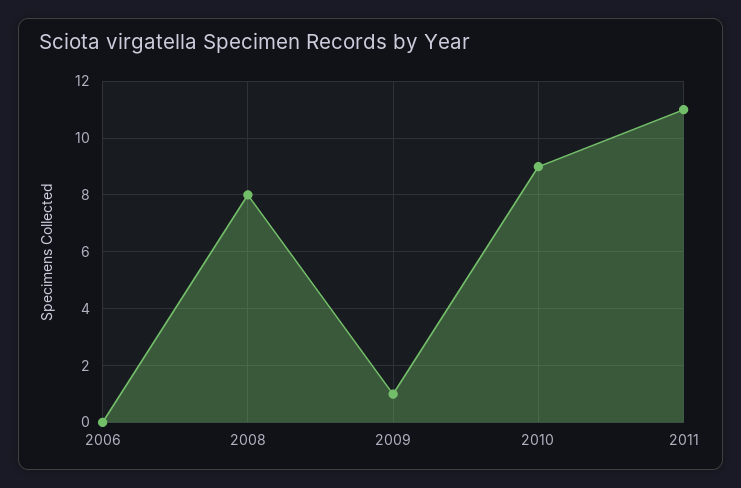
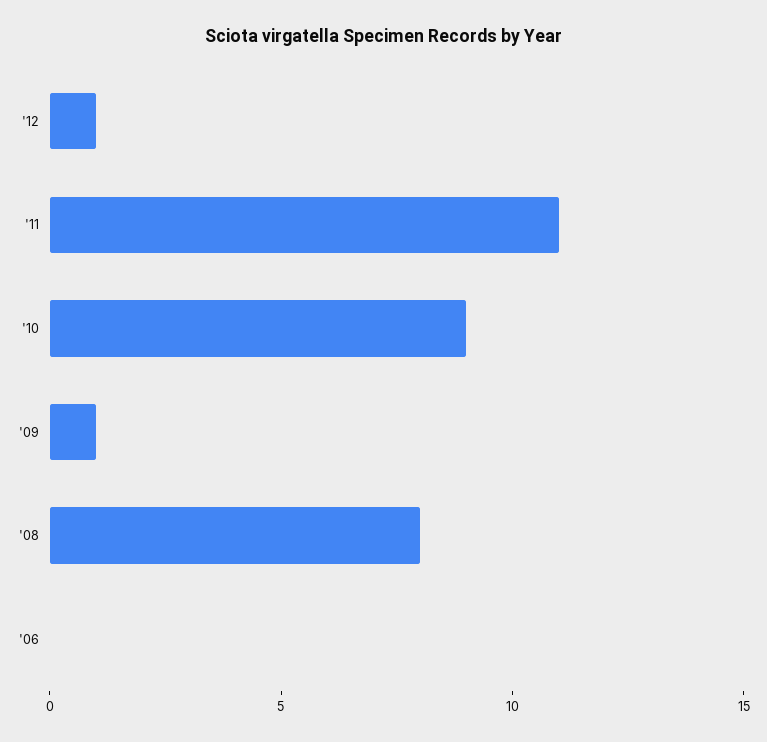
'12: none -> 1

